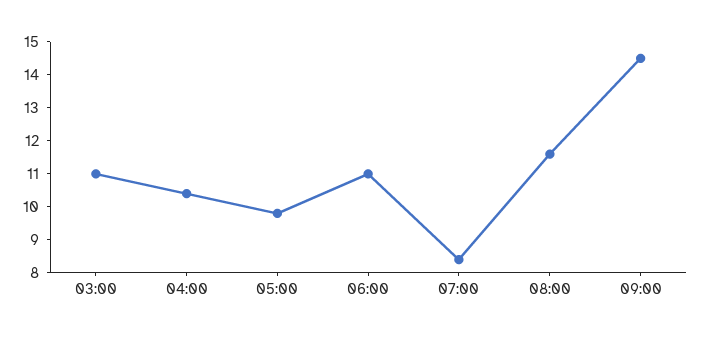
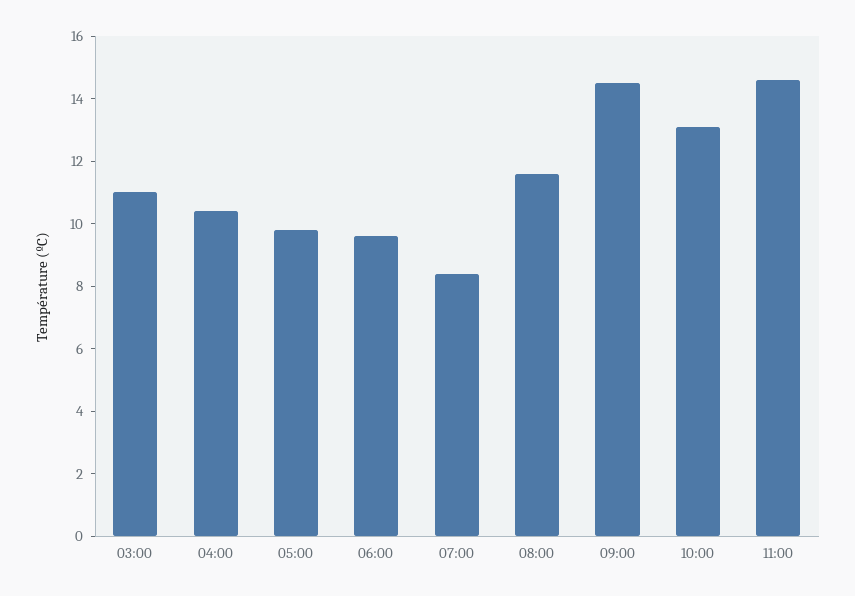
06:00: 11 -> 9.5
10:00: none -> 13
11:00: none -> 14.5

